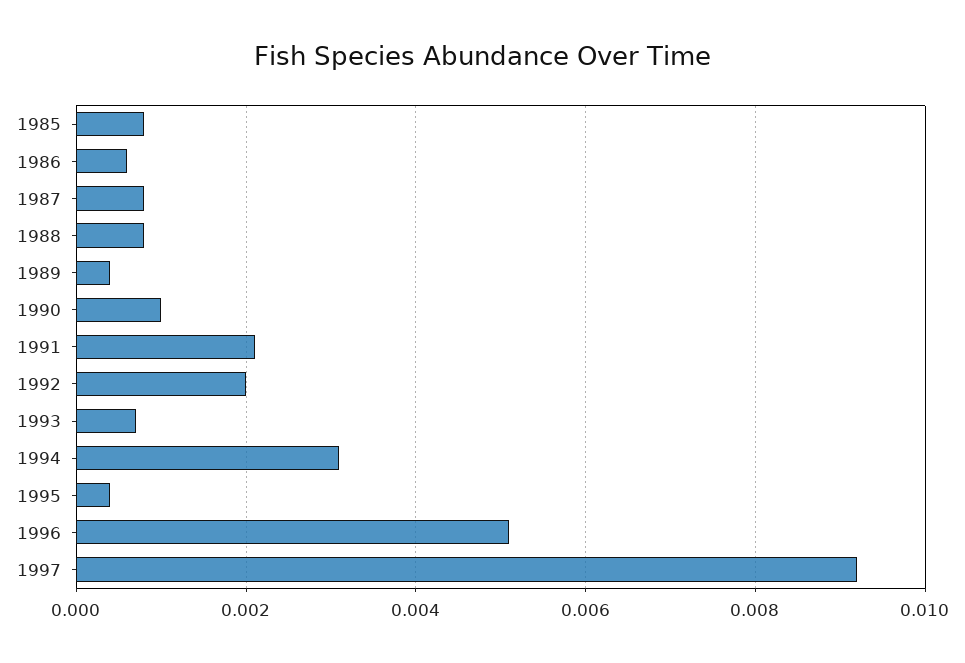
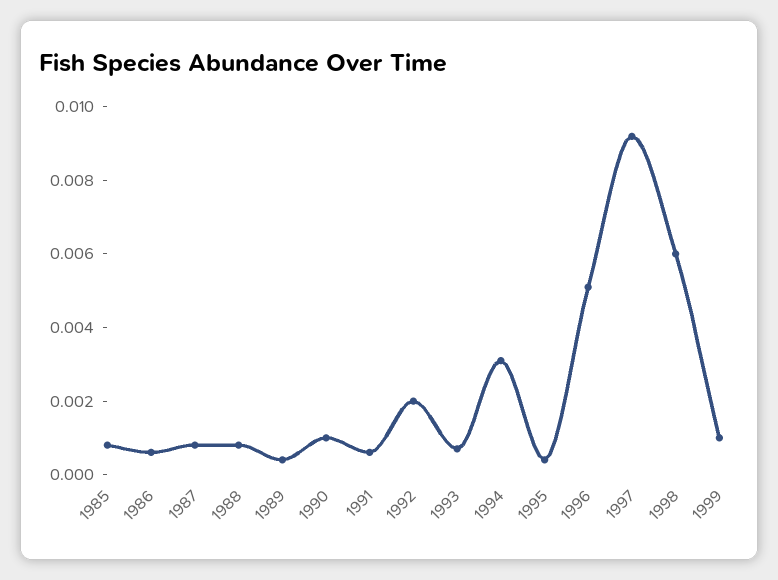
1991: 0.002 -> 0.0005
1998: none -> 0.006
1999: none -> 0.001

